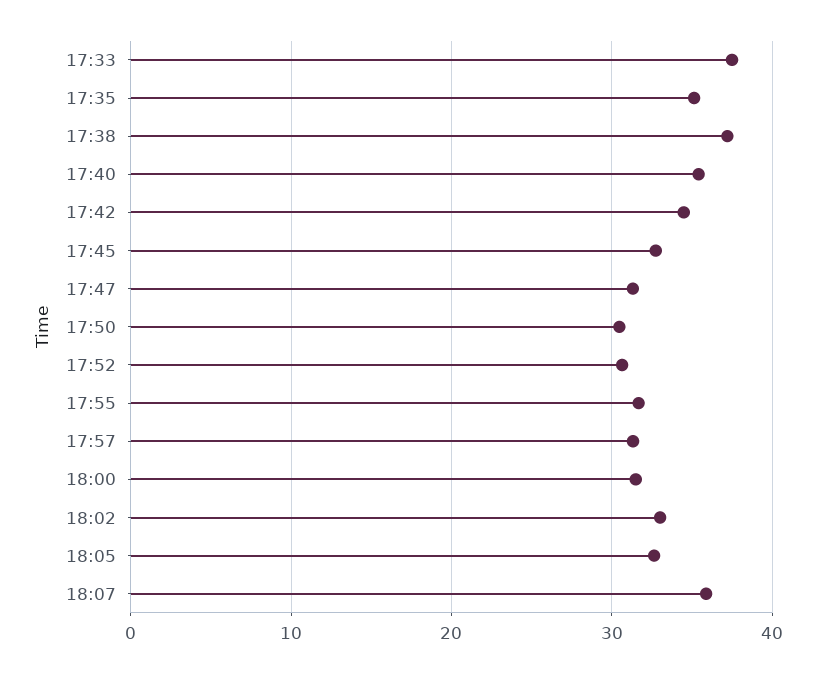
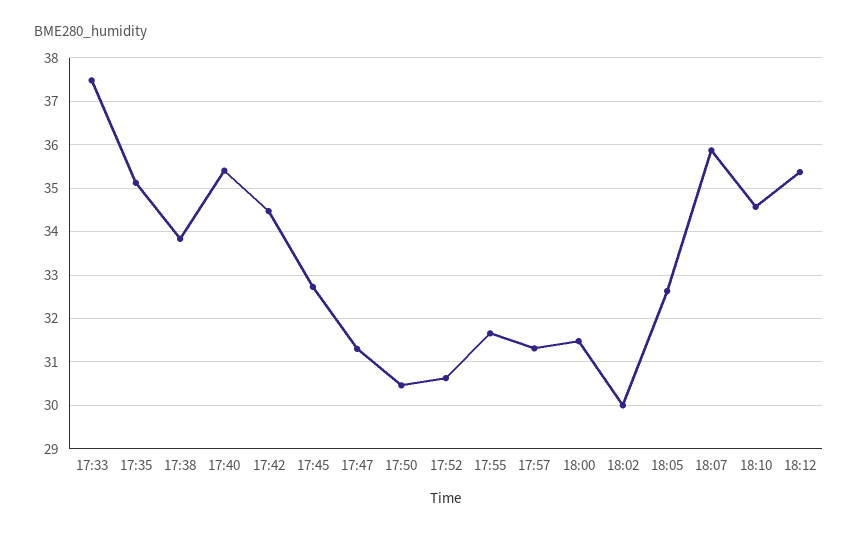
17:38: 37 -> 33.8
18:02: 33 -> 30
18:10: none -> 34.6
18:12: none -> 35.4

